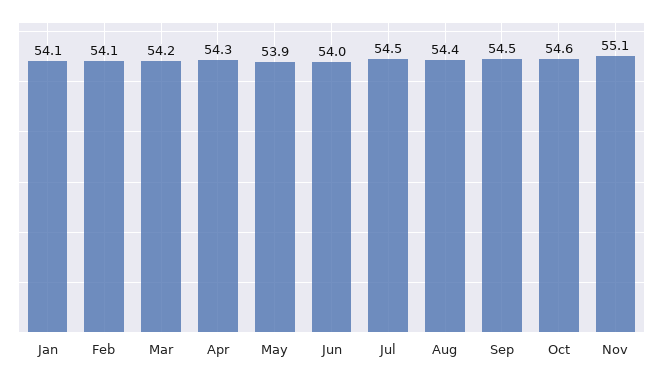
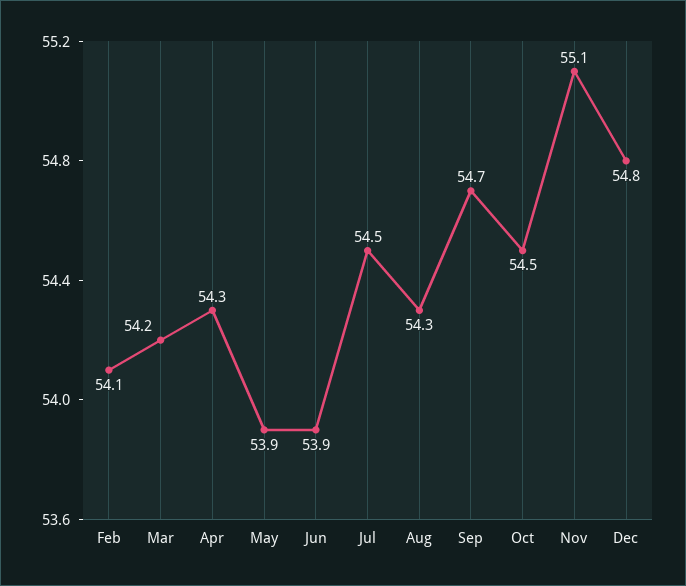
Jan: 54.1 -> none
Jun: 54 -> 53.9
Aug: 54.4 -> 54.3
Sep: 54.5 -> 54.7
Oct: 54.6 -> 54.5
Dec: none -> 54.8

